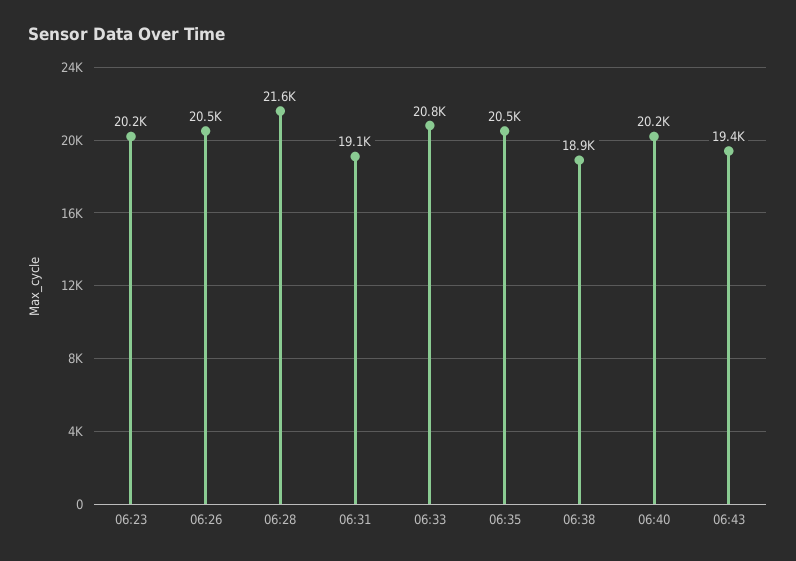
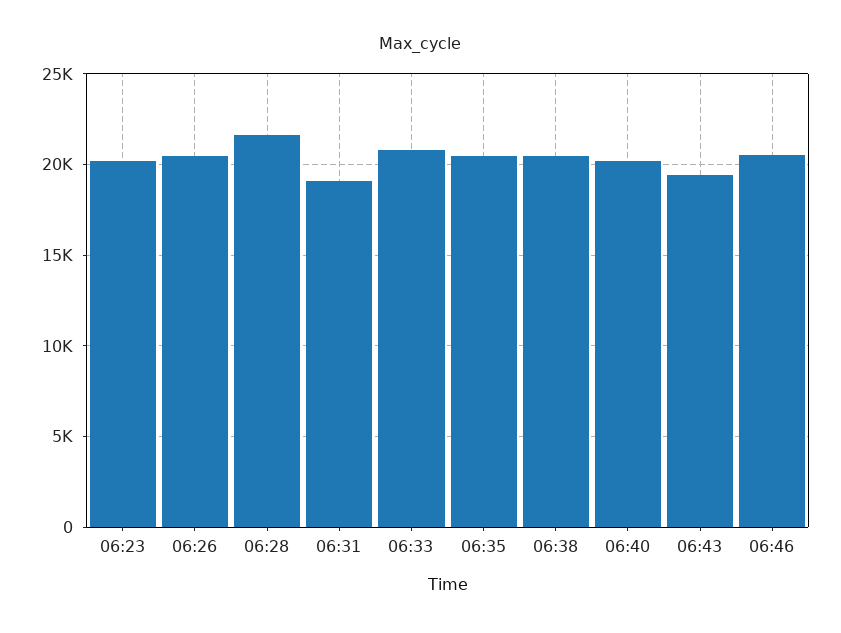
06:38: 18900 -> 20500
06:46: none -> 20500

